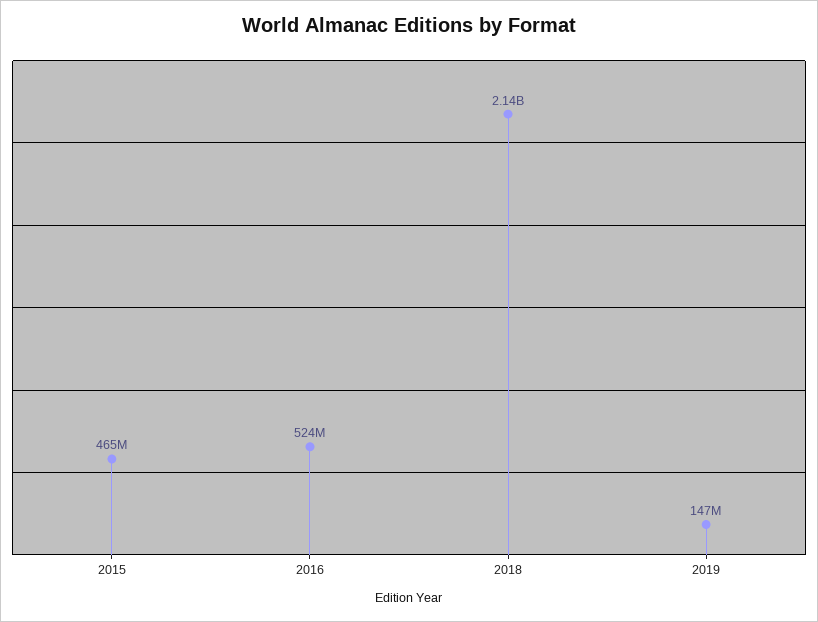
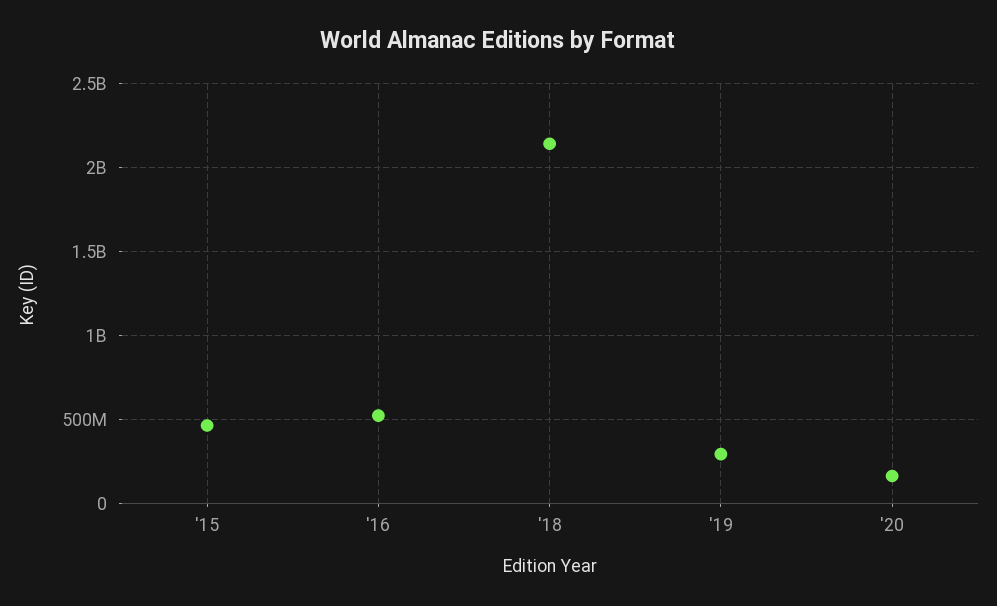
2019: 147000000 -> 300000000
'20: none -> 150000000

